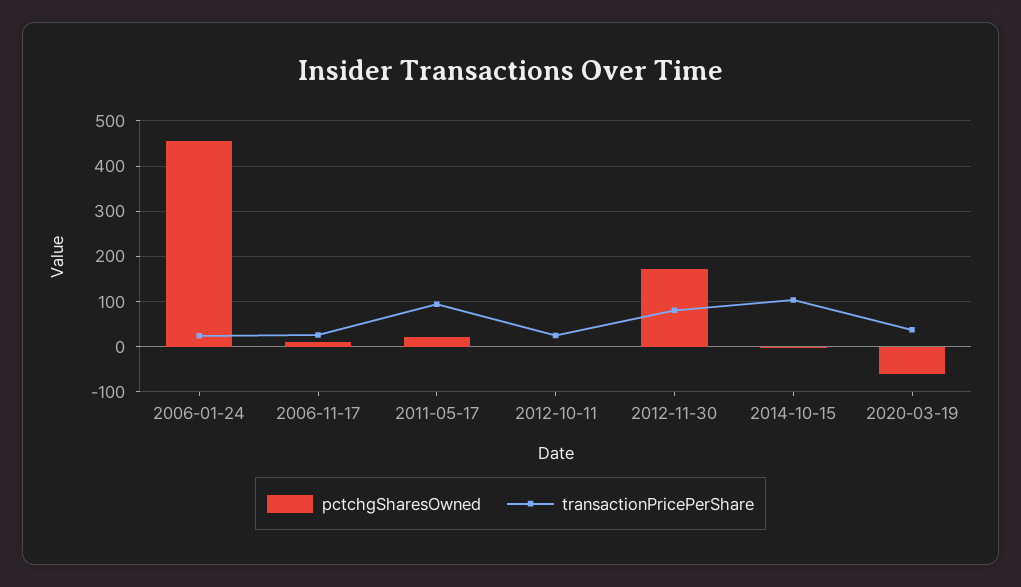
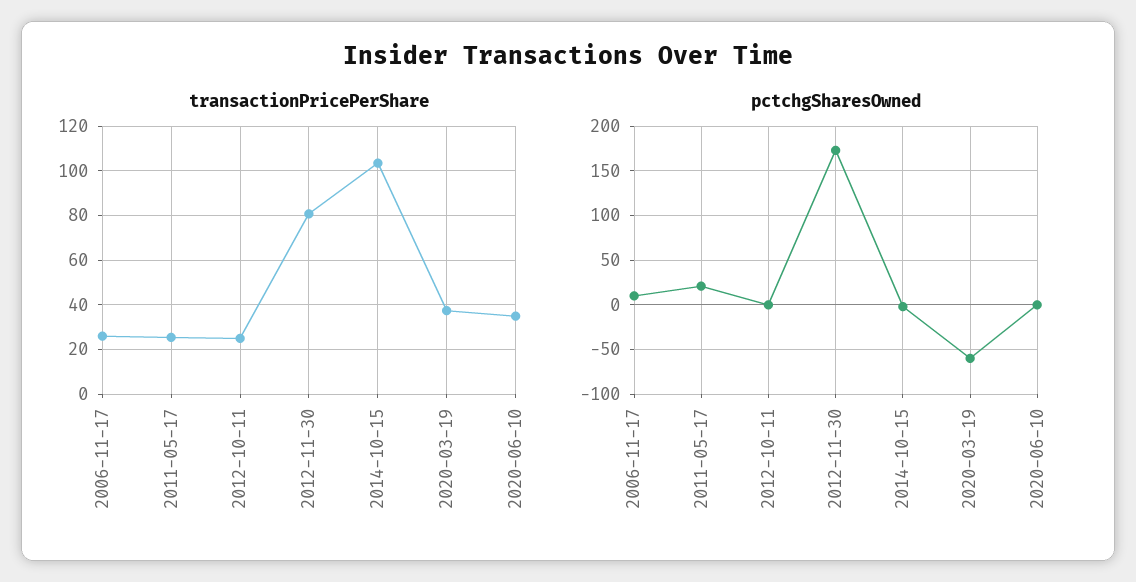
pctchgSharesOwned, 2006-01-24: 460 -> none
transactionPricePerShare, 2006-01-24: 20 -> none
transactionPricePerShare, 2011-05-17: 100 -> 25
transactionPricePerShare, 2020-06-10: none -> 35
pctchgSharesOwned, 2020-06-10: none -> 0

